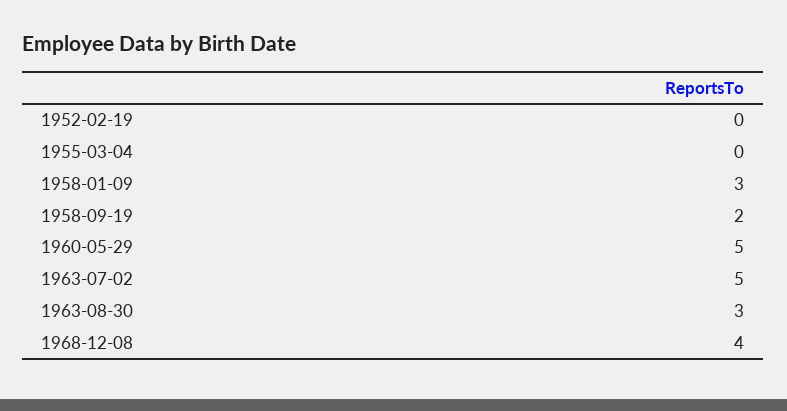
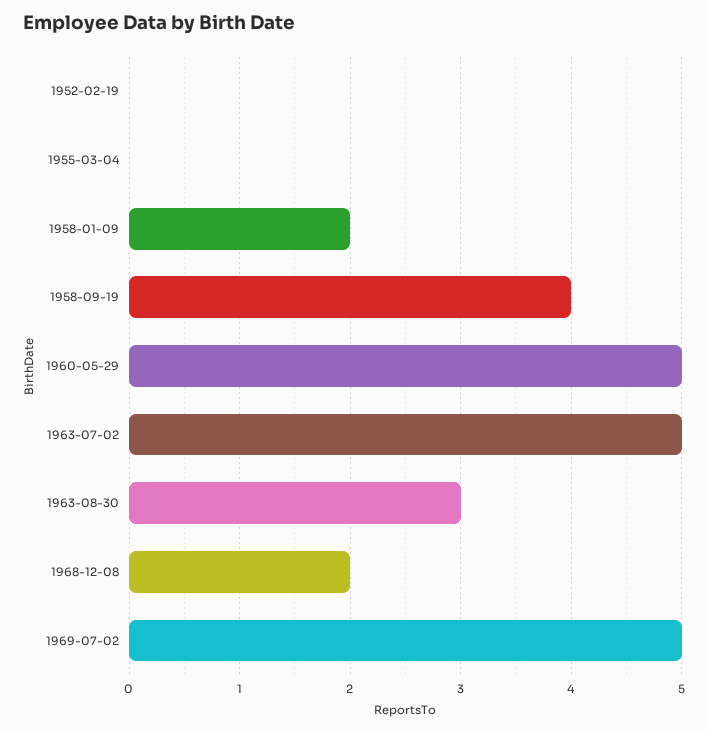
1958-01-09: 3 -> 2
1958-09-19: 2 -> 4
1968-12-08: 4 -> 2
1969-07-02: none -> 5

